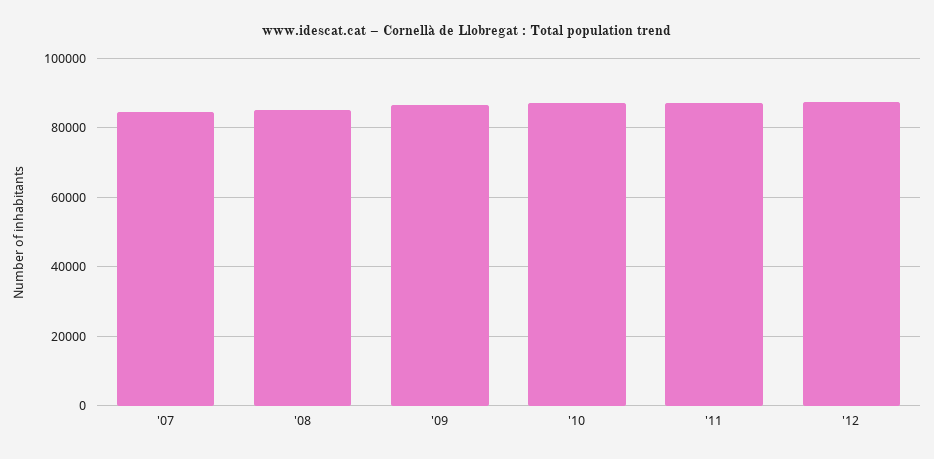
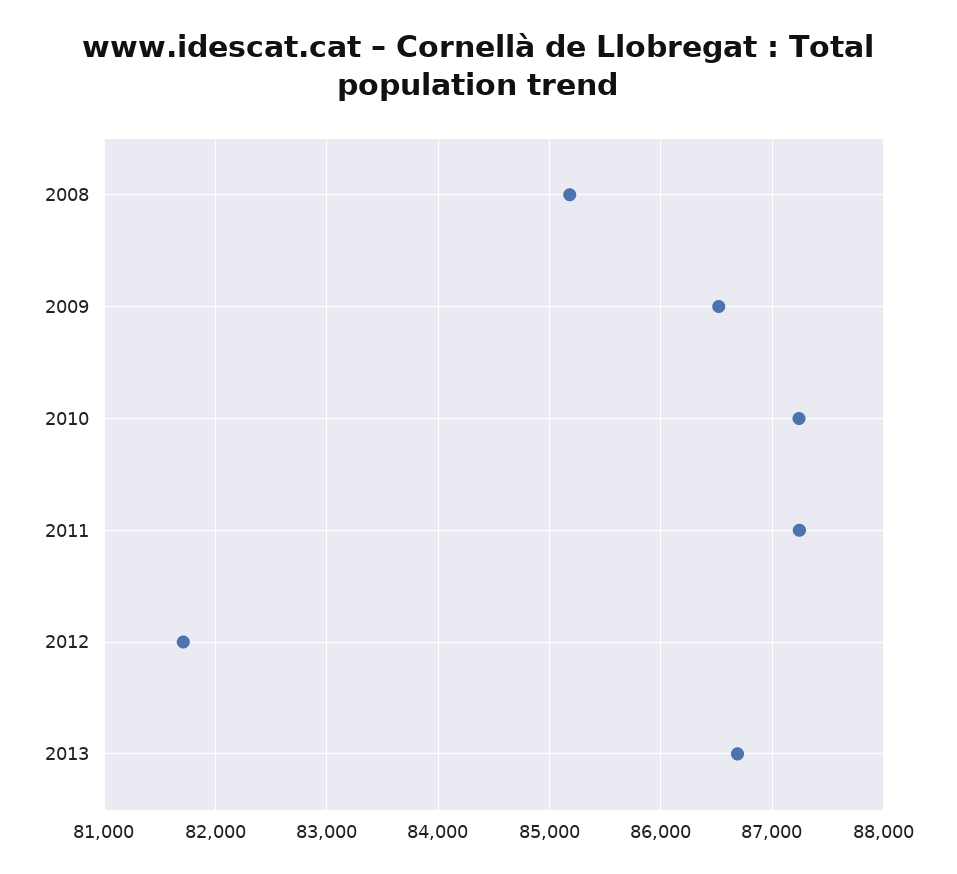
'07: 84000 -> none
'12: 88000 -> 81700
2013: none -> 86700

